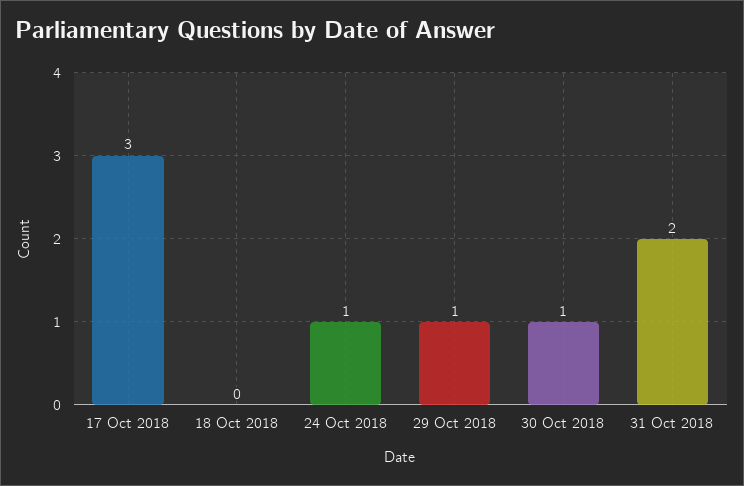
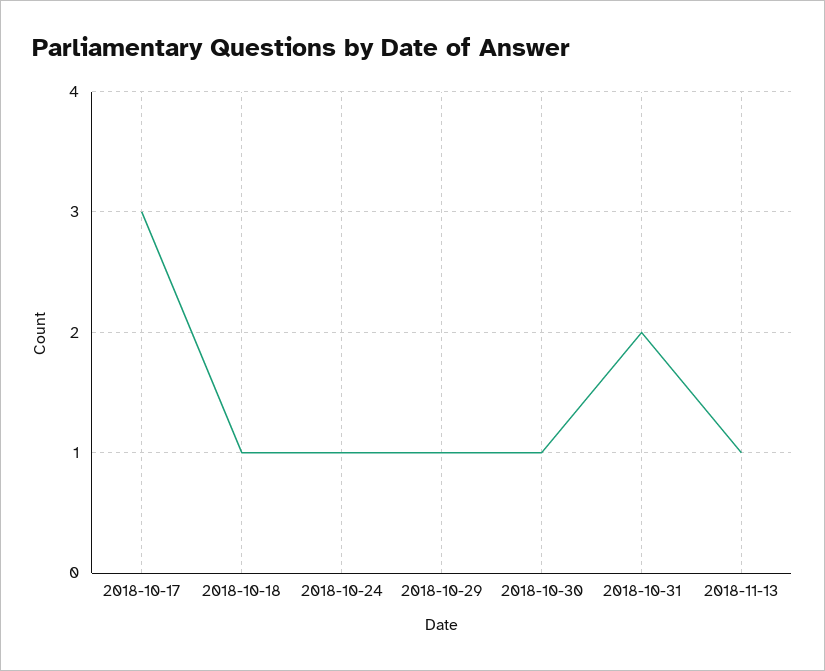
18 Oct 2018: 0 -> 1
2018-11-13: none -> 1

